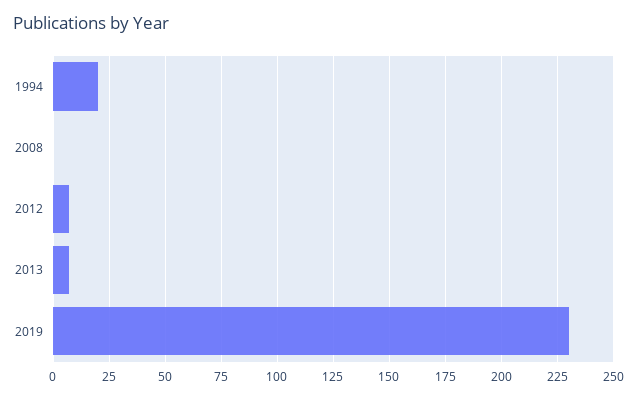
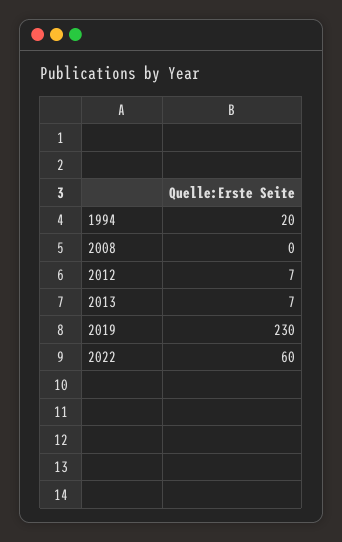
2022: none -> 60

